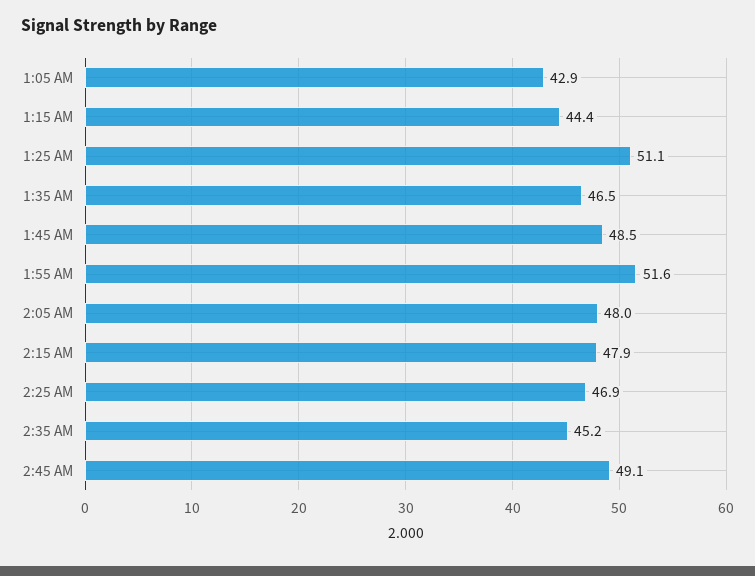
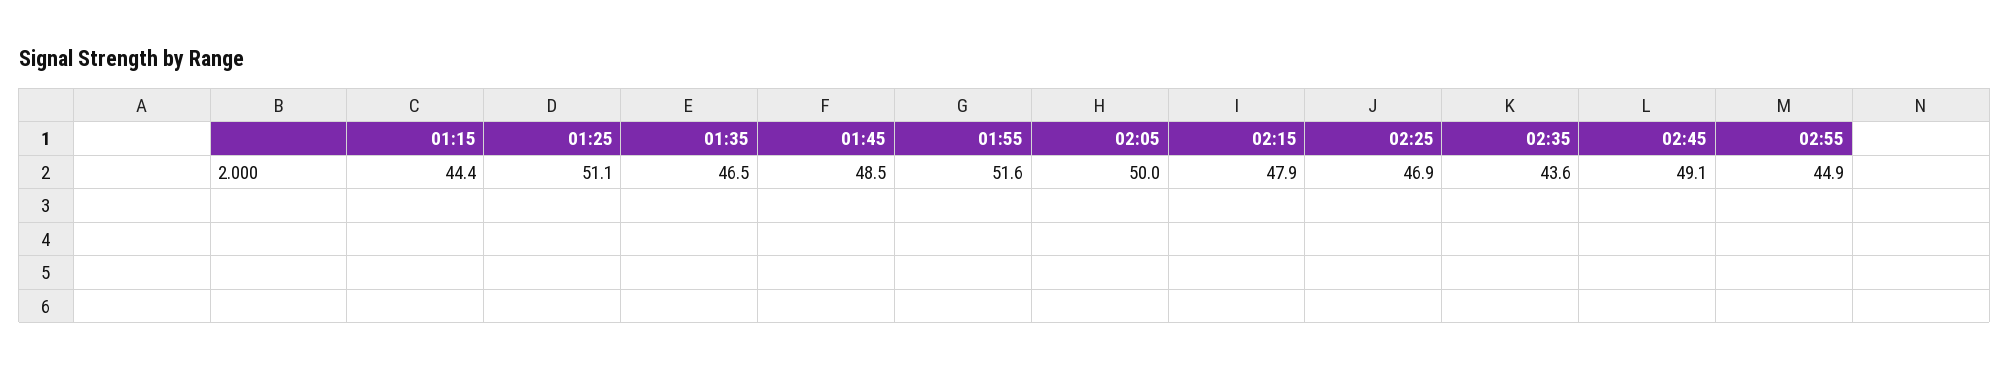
1:05 AM: 42.9 -> none
2:05 AM: 48 -> 50
2:35 AM: 45.2 -> 43.6
02:55: none -> 44.9

